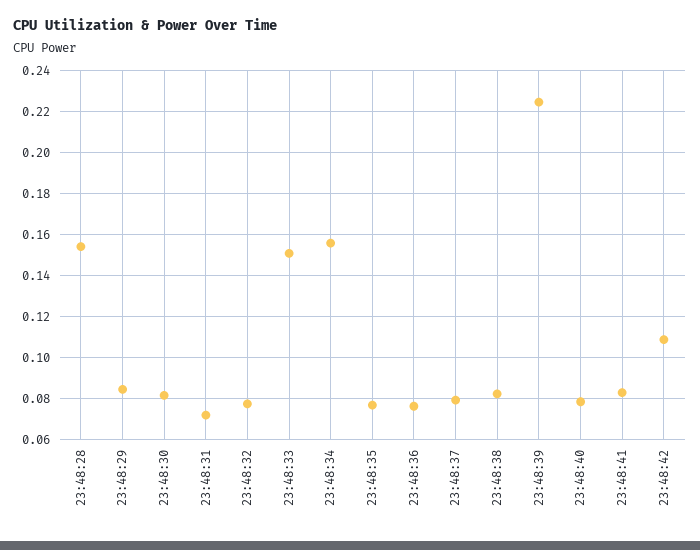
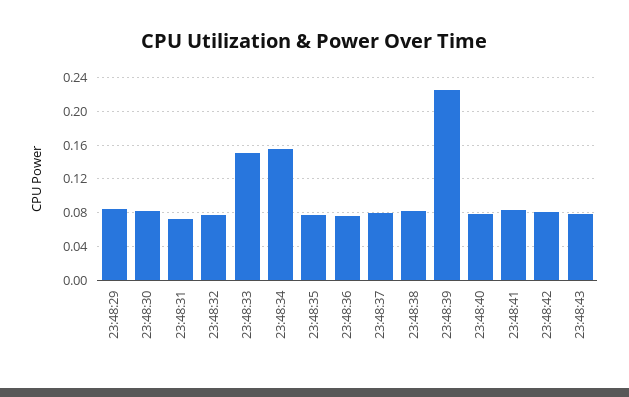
23:48:28: 0.155 -> none
23:48:42: 0.11 -> 0.08
23:48:43: none -> 0.08

